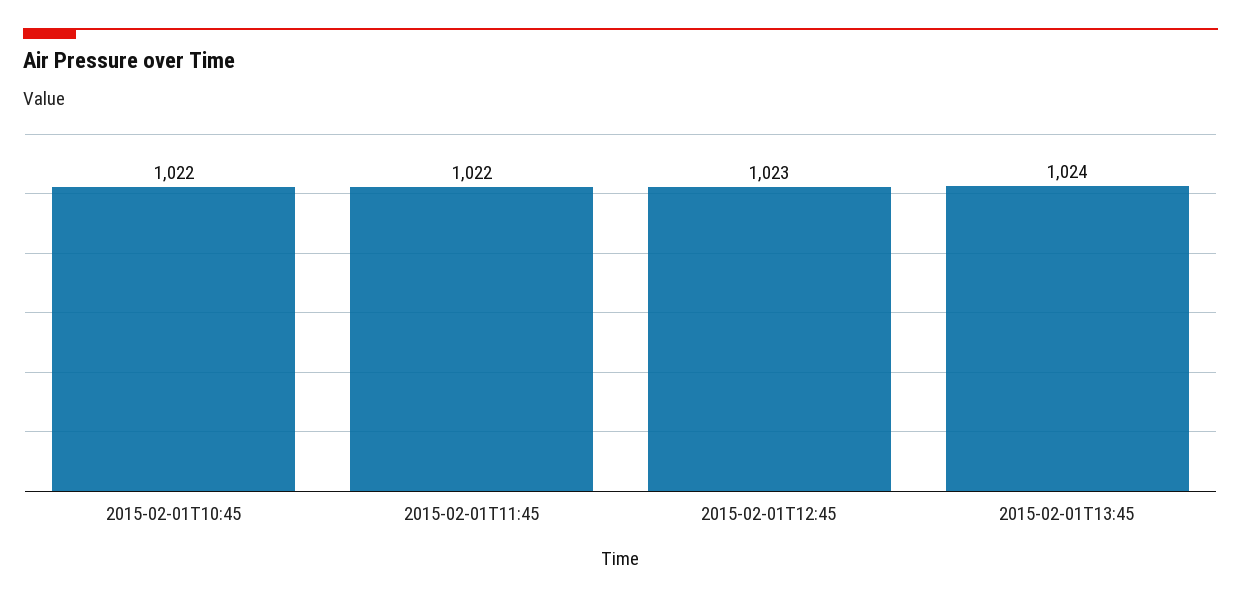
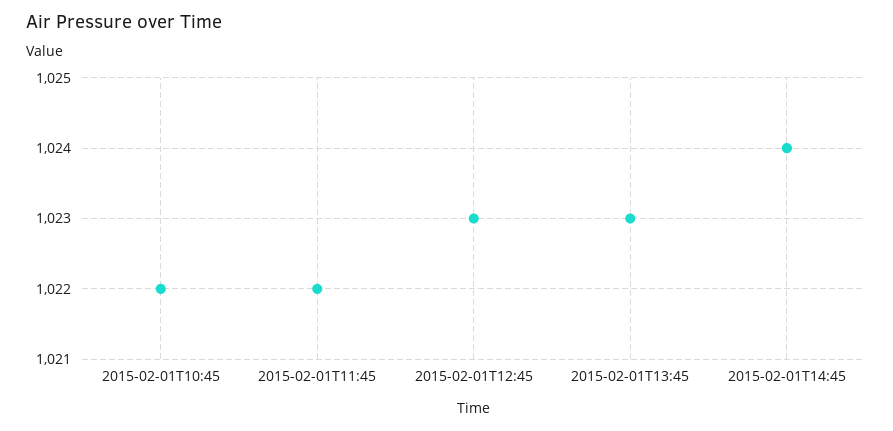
2015-02-01T13:45: 1024 -> 1023
2015-02-01T14:45: none -> 1024

